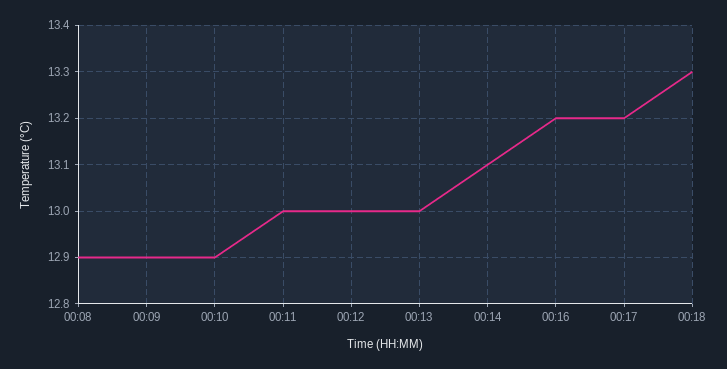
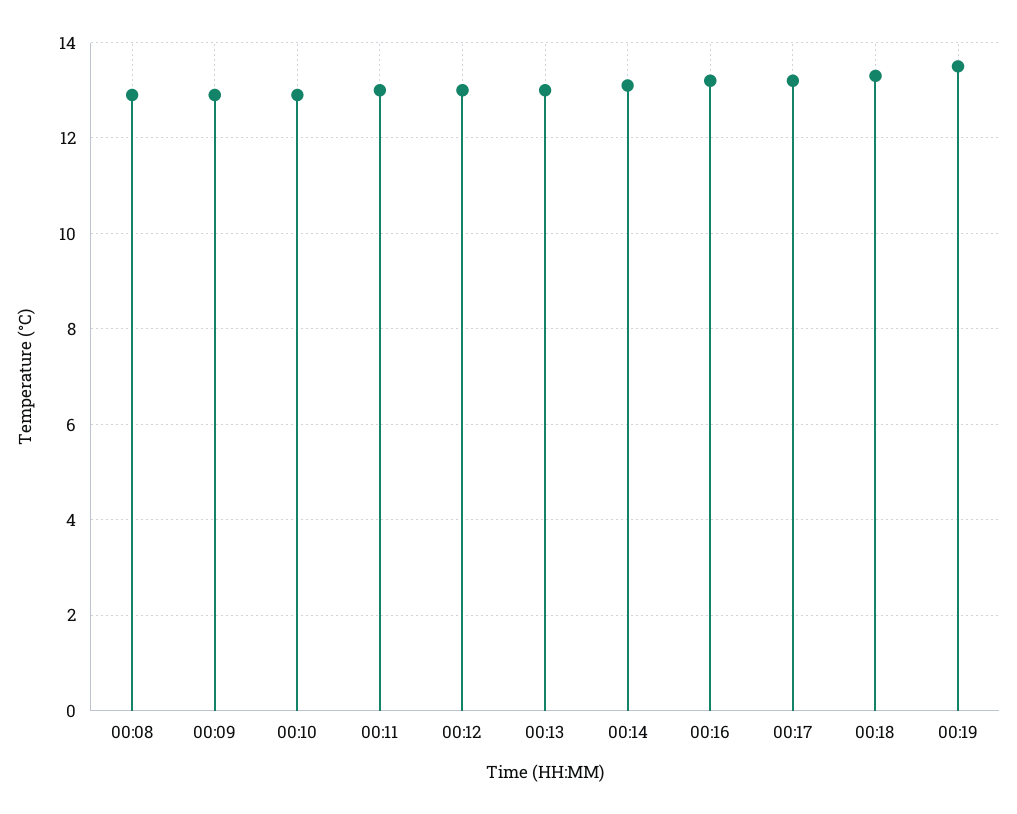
00:19: none -> 13.5

